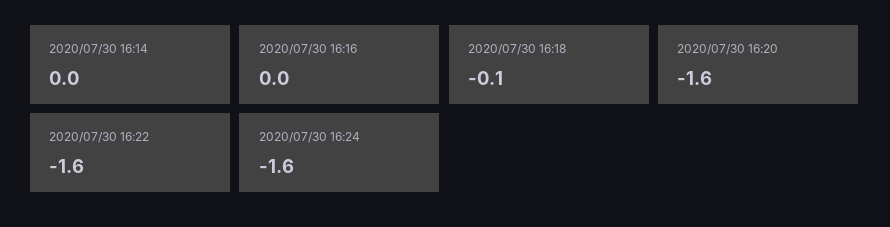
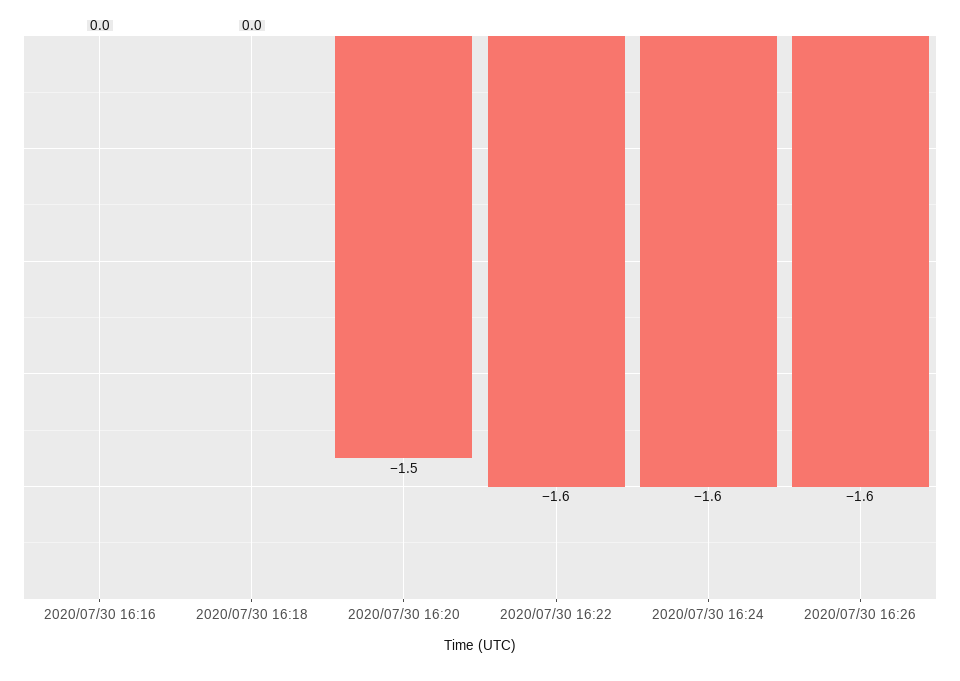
2020/07/30 16:14: 0 -> none
2020/07/30 16:18: -0.1 -> 0
2020/07/30 16:20: -1.6 -> -1.5
2020/07/30 16:26: none -> -1.6

